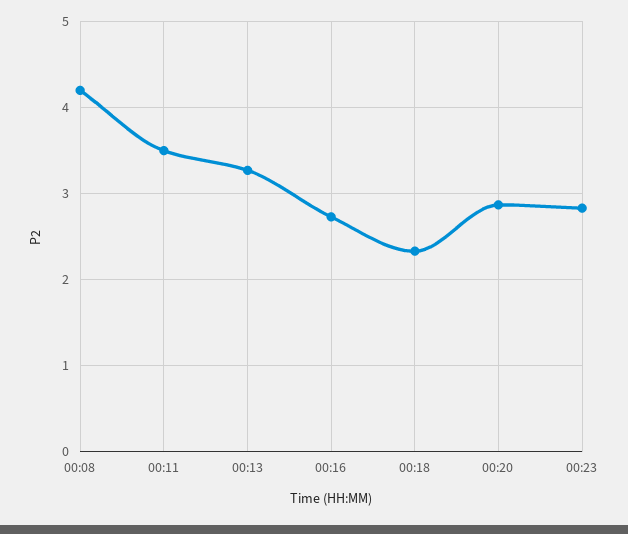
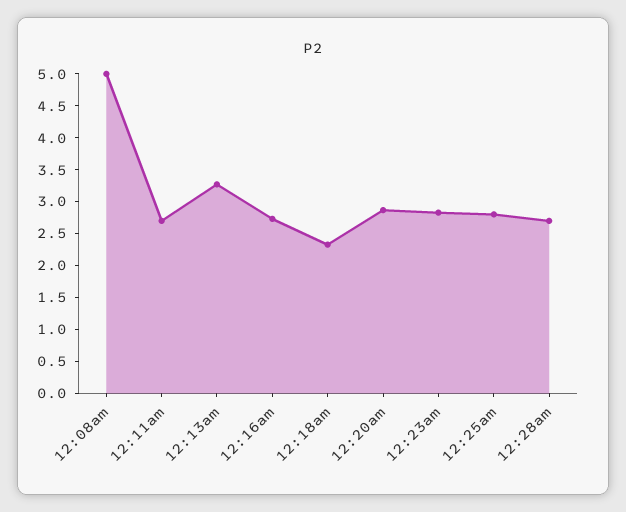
00:08: 4.2 -> 5
00:11: 3.5 -> 2.75
12:25am: none -> 2.75
12:28am: none -> 2.75

